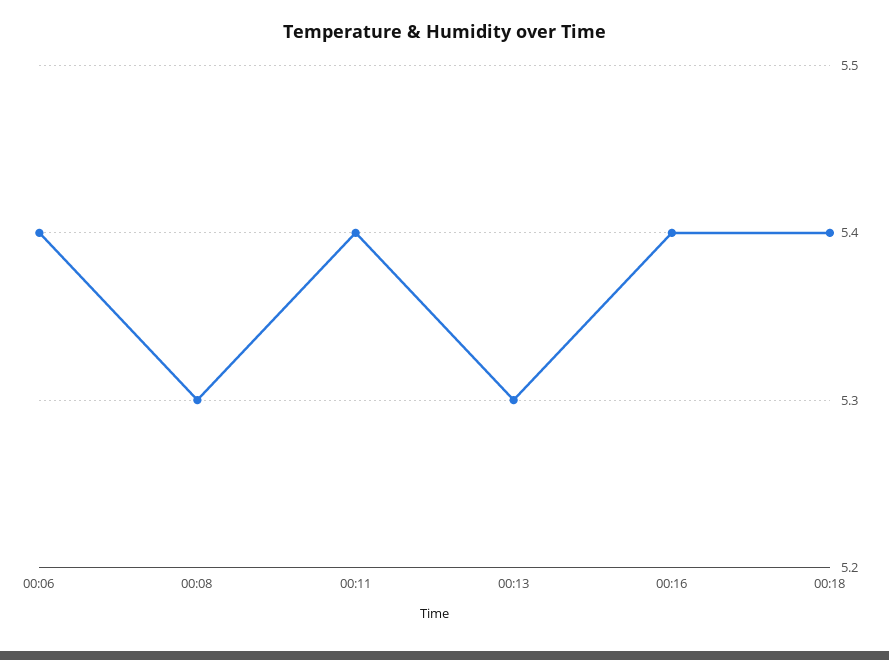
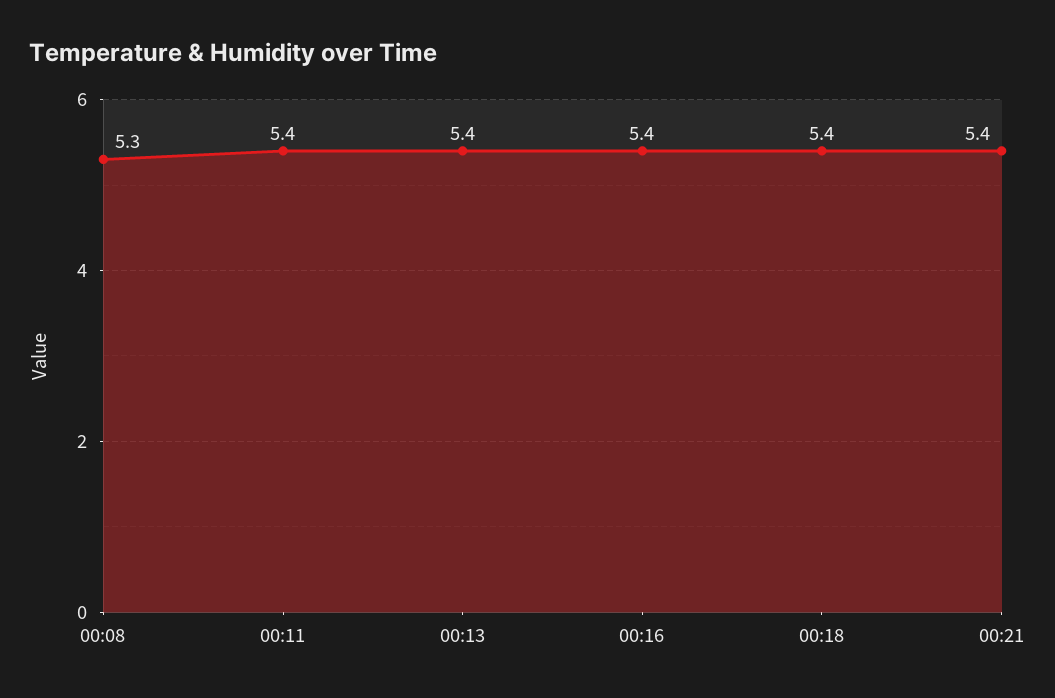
00:06: 5.4 -> none
00:13: 5.3 -> 5.4
00:21: none -> 5.4

